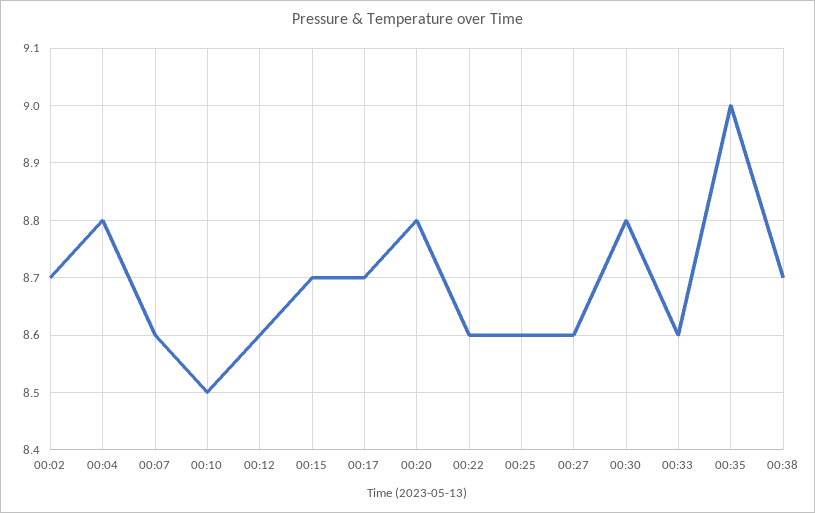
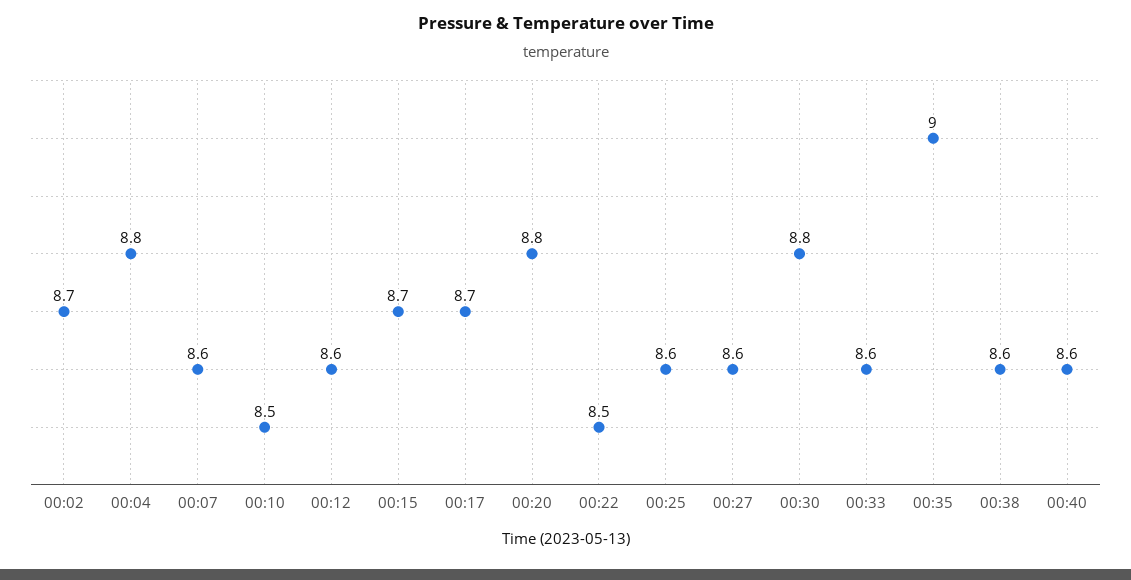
00:22: 8.6 -> 8.5
00:38: 8.7 -> 8.6
00:40: none -> 8.6

